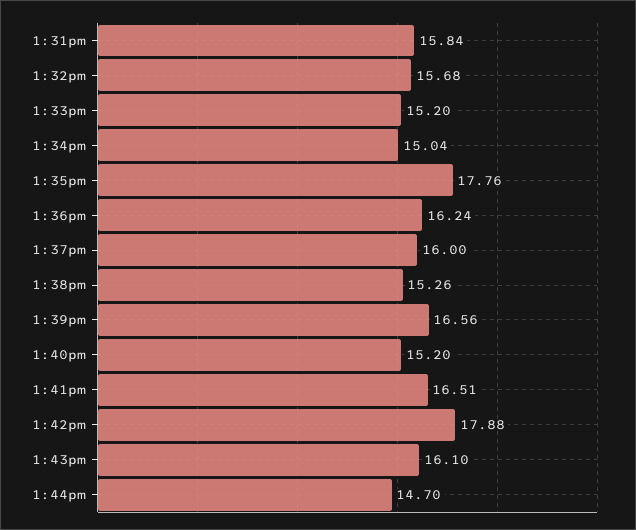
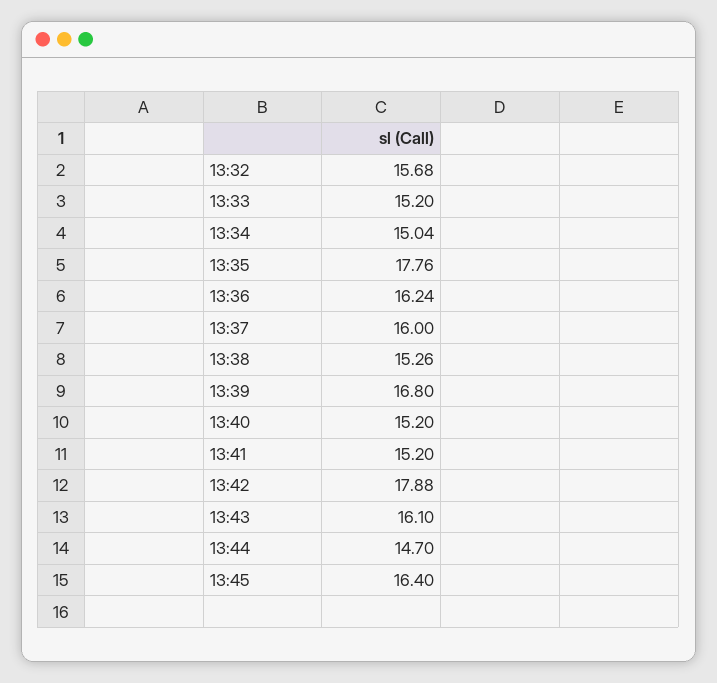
1:31pm: 15.84 -> none
1:39pm: 16.56 -> 16.8
1:41pm: 16.51 -> 15.2
13:45: none -> 16.4

